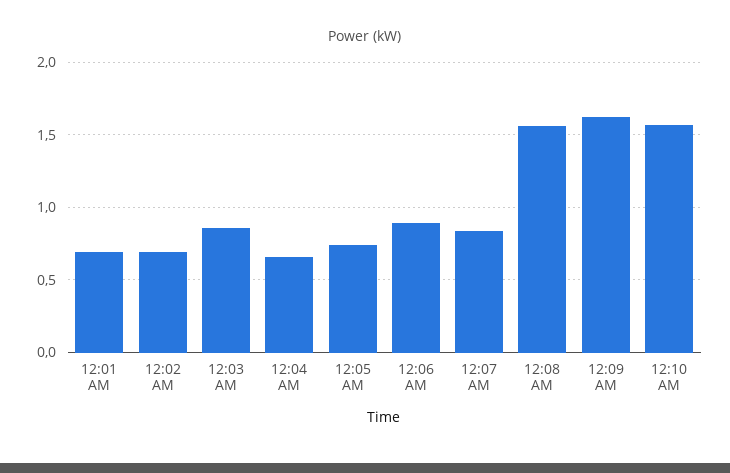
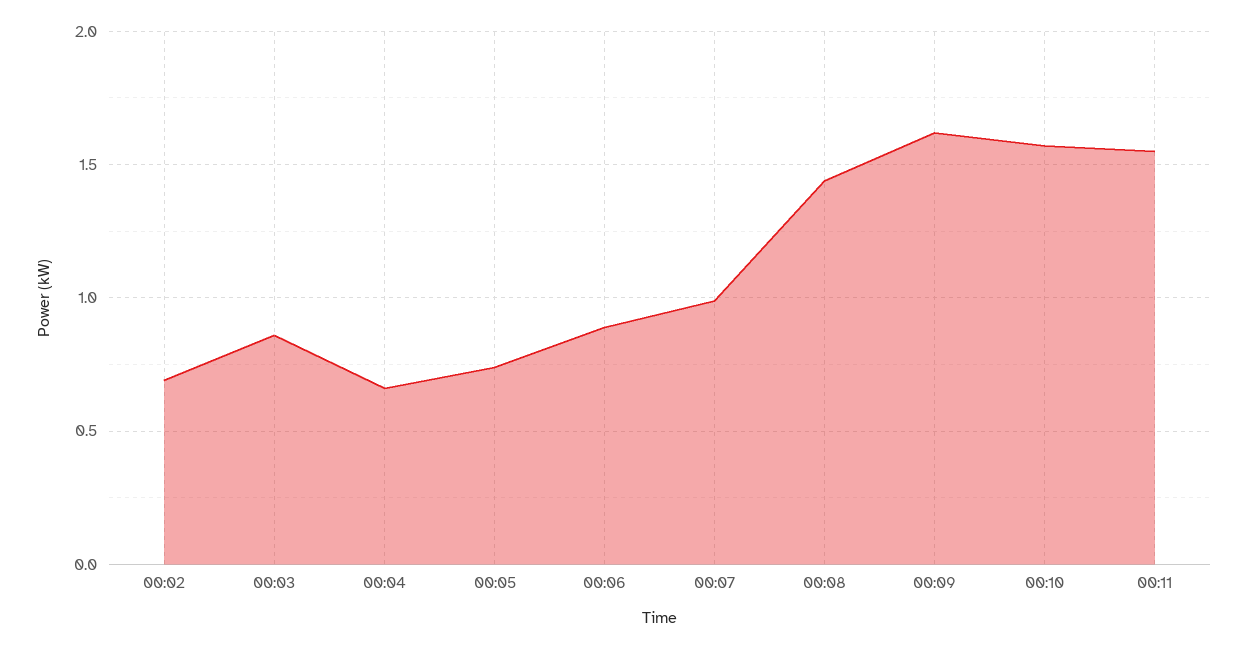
12:01 AM: 0.7 -> none
12:07 AM: 0.85 -> 1
12:08 AM: 1.55 -> 1.45
00:11: none -> 1.55

